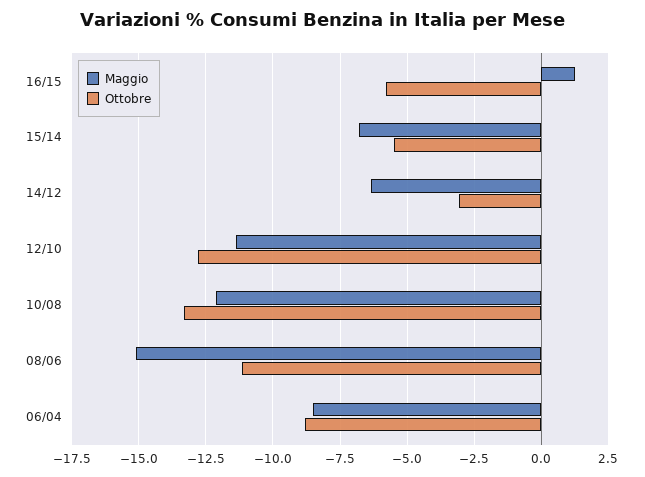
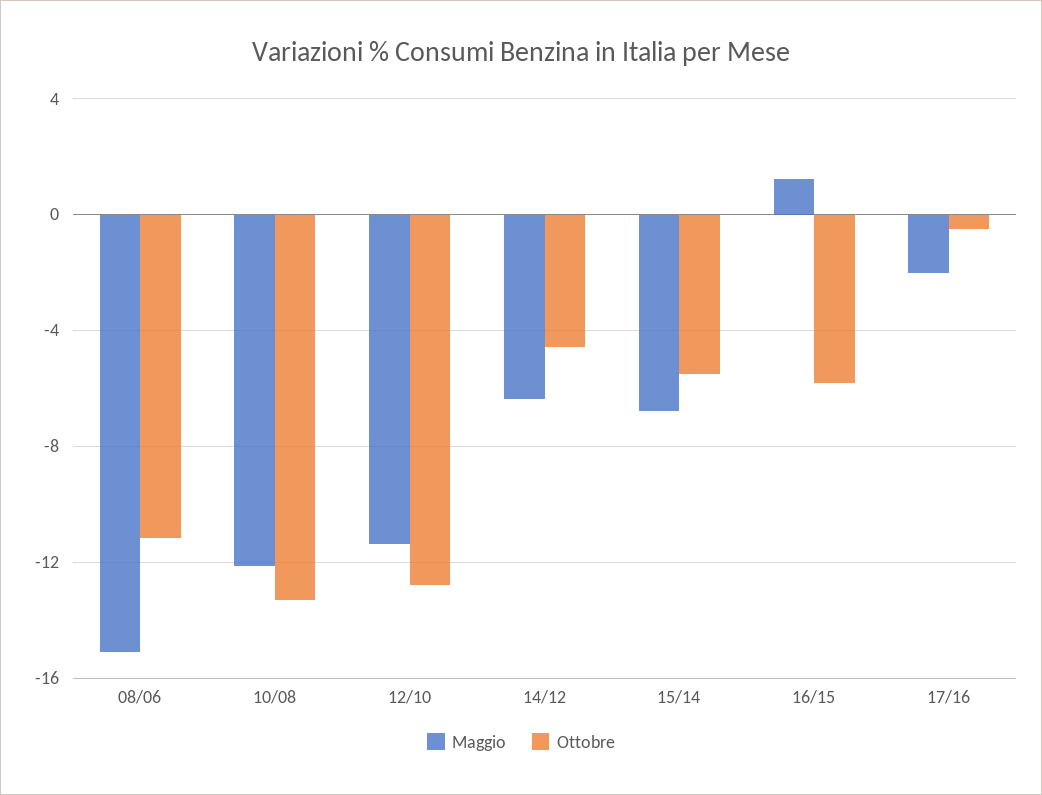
Ottobre, 14/12: -3 -> -4.5
Maggio, 06/04: -8.5 -> none
Ottobre, 06/04: -8.75 -> none
Maggio, 17/16: none -> -2
Ottobre, 17/16: none -> -0.5

